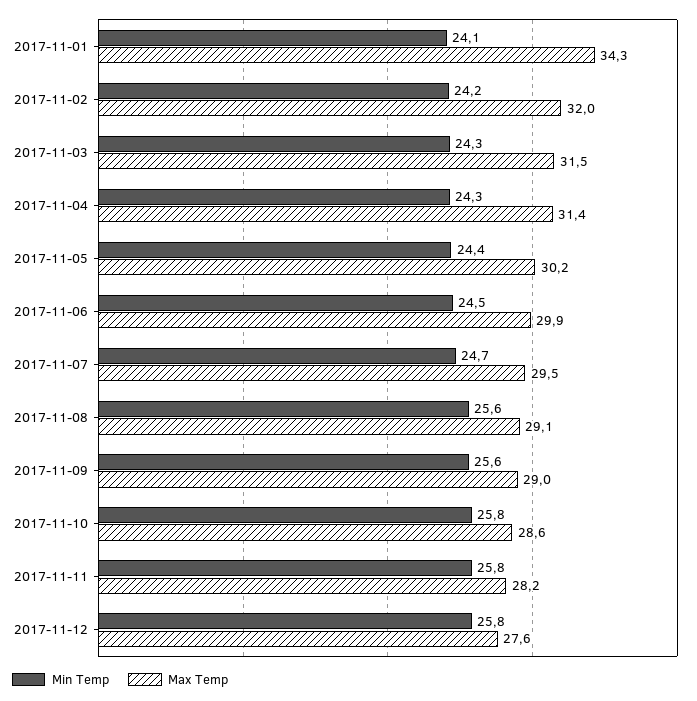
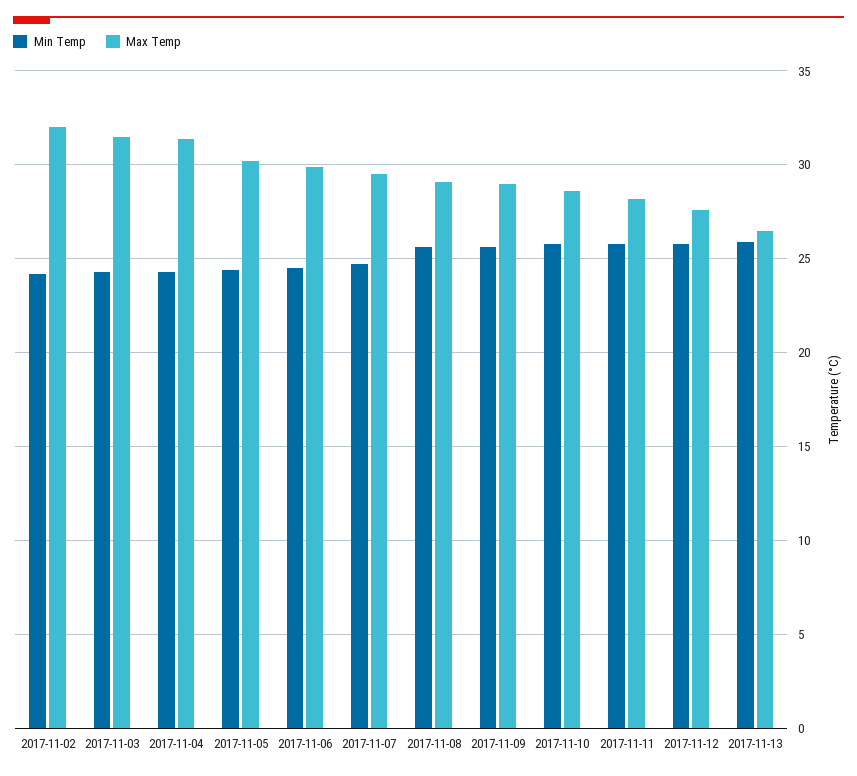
Min Temp, 2017-11-01: 24.1 -> none
Max Temp, 2017-11-01: 34.3 -> none
Min Temp, 2017-11-13: none -> 26
Max Temp, 2017-11-13: none -> 26.5

